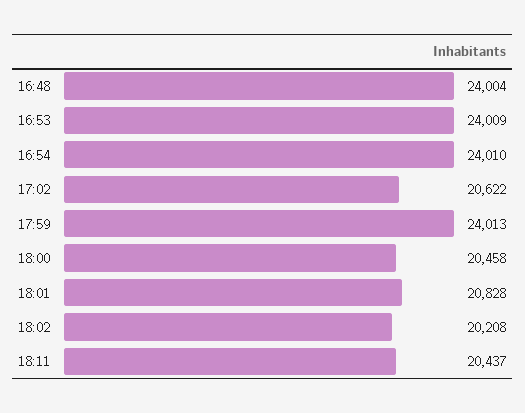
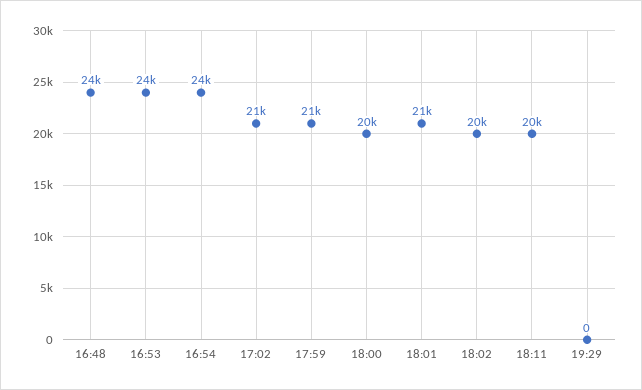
17:59: 24013 -> 21000
19:29: none -> 0

